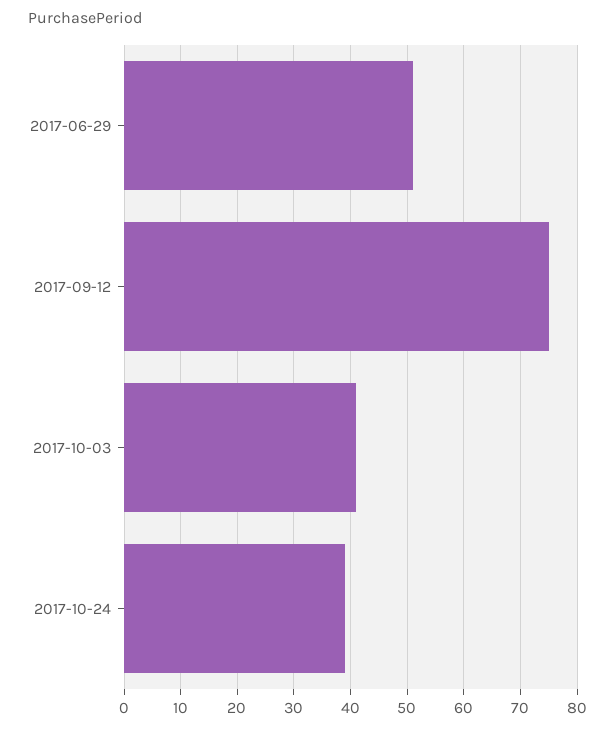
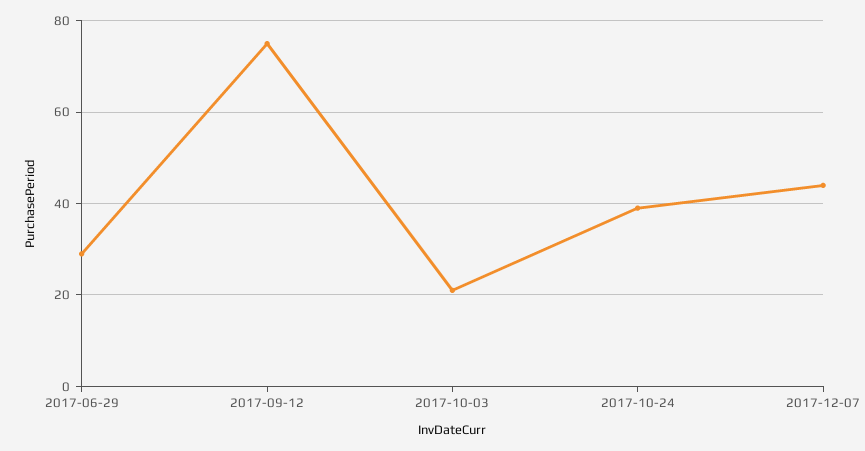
2017-06-29: 50 -> 30
2017-10-03: 40 -> 20
2017-12-07: none -> 45

